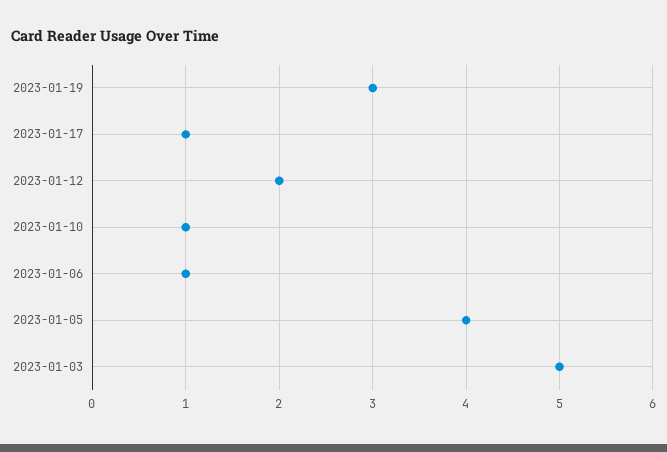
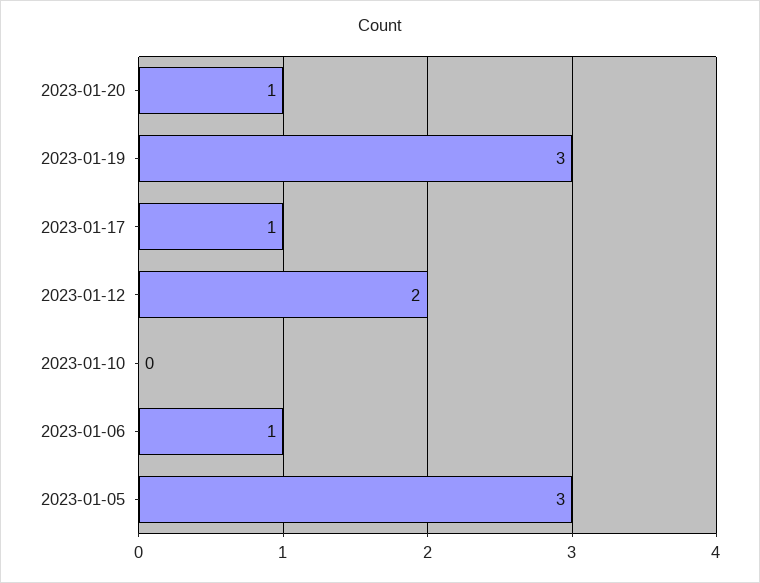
2023-01-10: 1 -> 0
2023-01-05: 4 -> 3
2023-01-03: 5 -> none
2023-01-20: none -> 1

